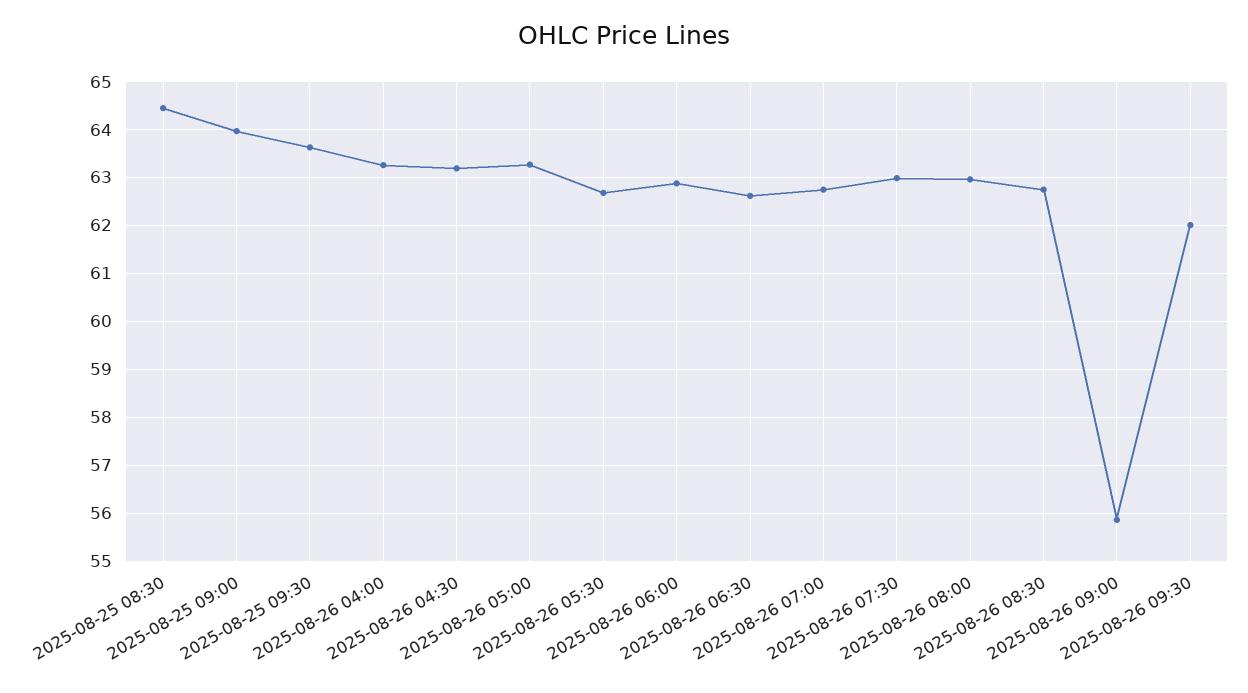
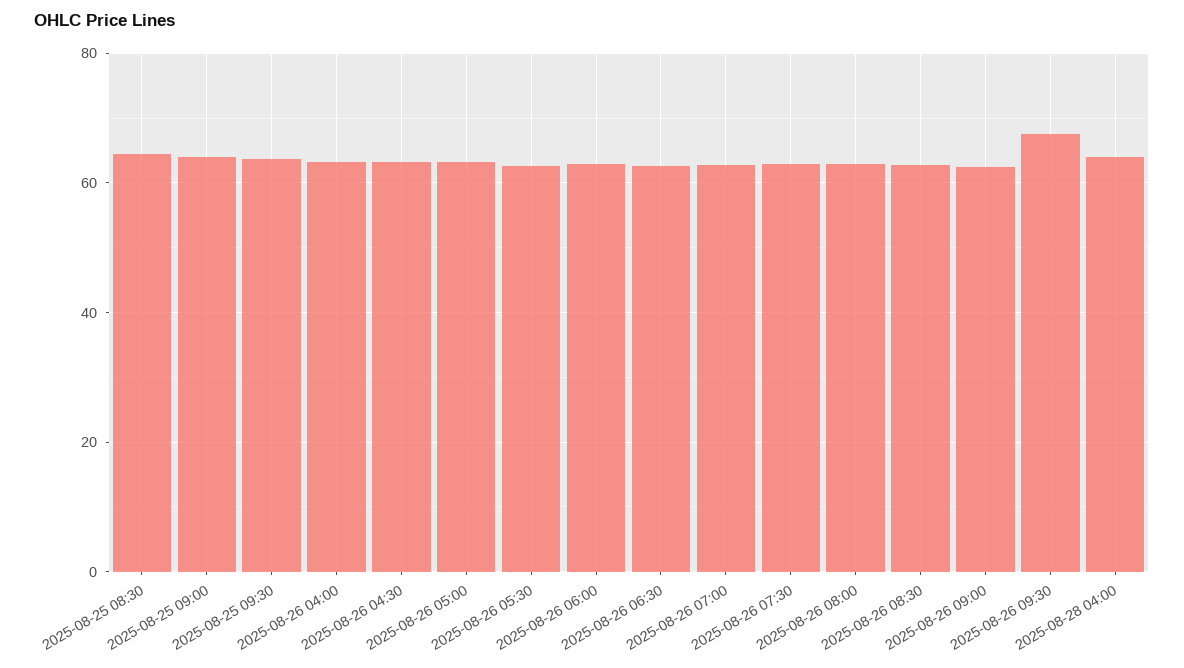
2025-08-26 09:00: 55.8 -> 62
2025-08-26 09:30: 62 -> 68
2025-08-28 04:00: none -> 64

